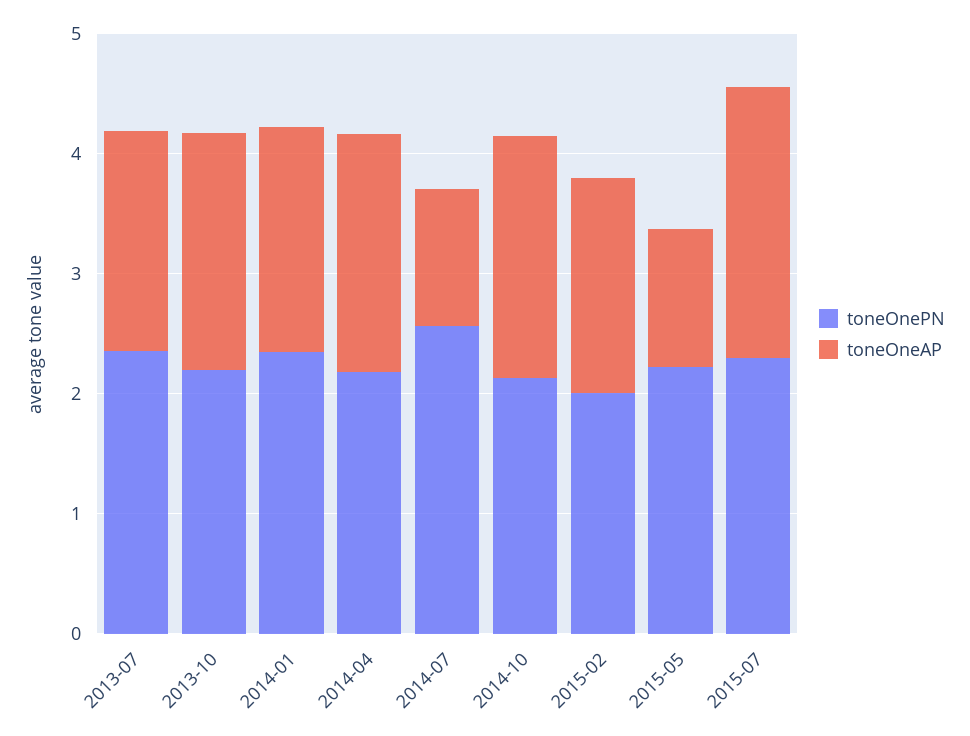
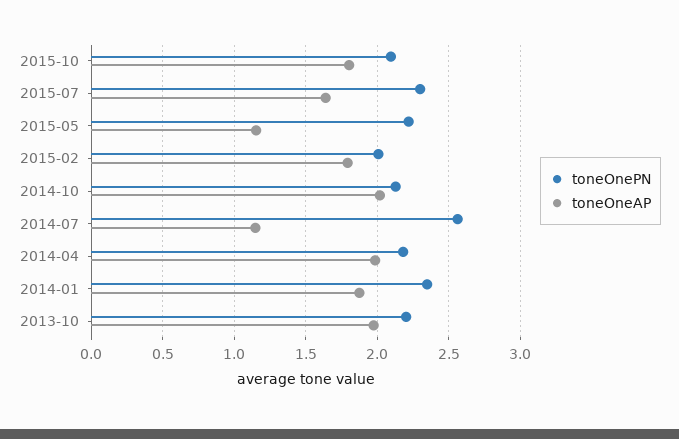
toneOnePN, 2013-07: 2.4 -> none
toneOneAP, 2013-07: 1.8 -> none
toneOneAP, 2015-07: 2.2 -> 1.65
toneOnePN, 2015-10: none -> 2.1
toneOneAP, 2015-10: none -> 1.8

